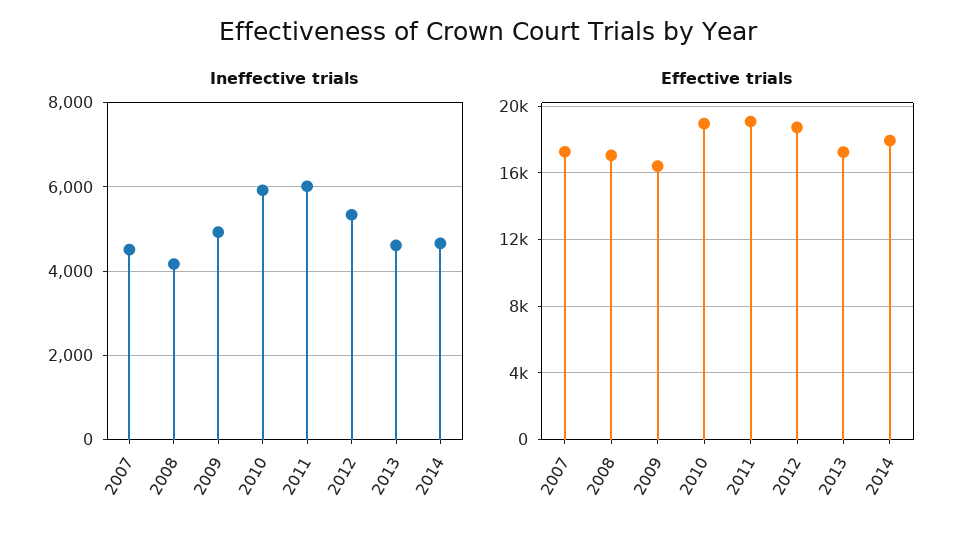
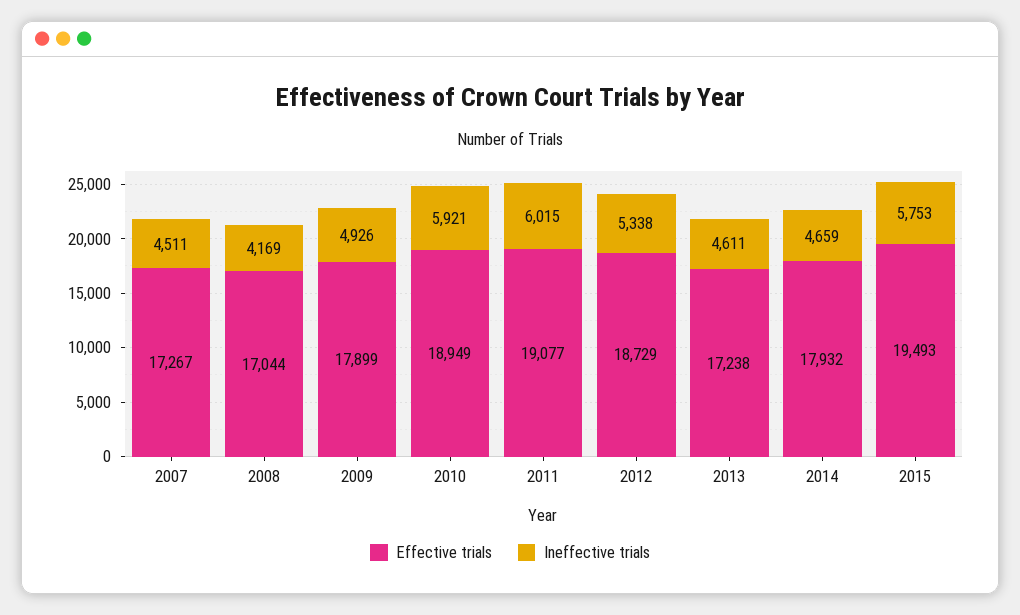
Effective trials, 2009: 16500 -> 17899
Effective trials, 2015: none -> 19493
Ineffective trials, 2015: none -> 5753

